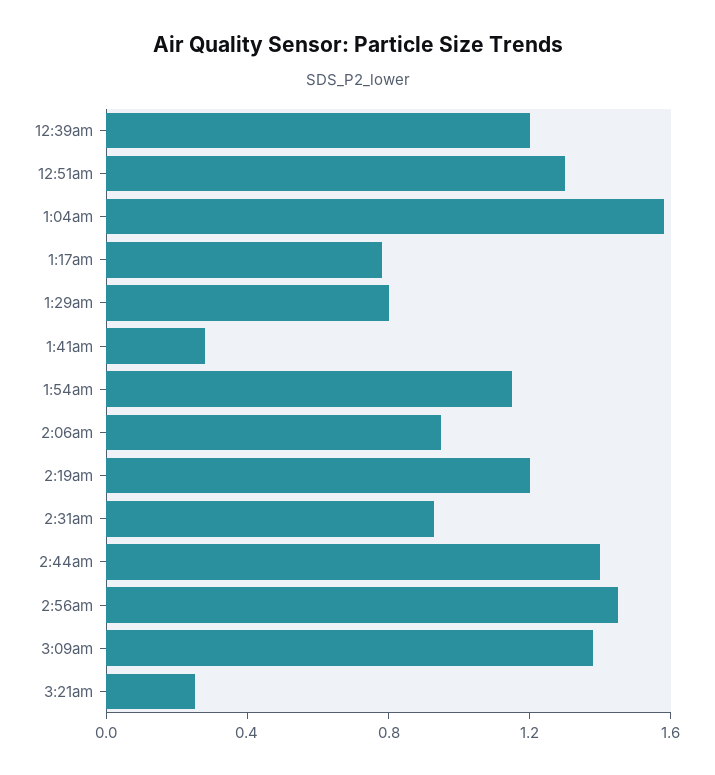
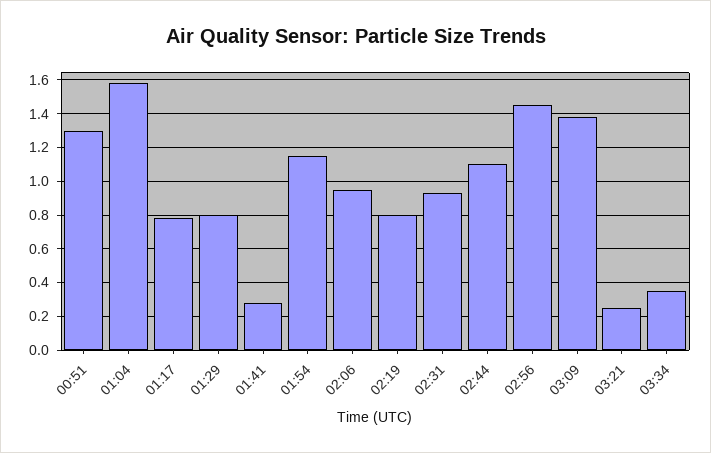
12:39am: 1.2 -> none
2:19am: 1.2 -> 0.8
2:44am: 1.4 -> 1.1
03:34: none -> 0.35

